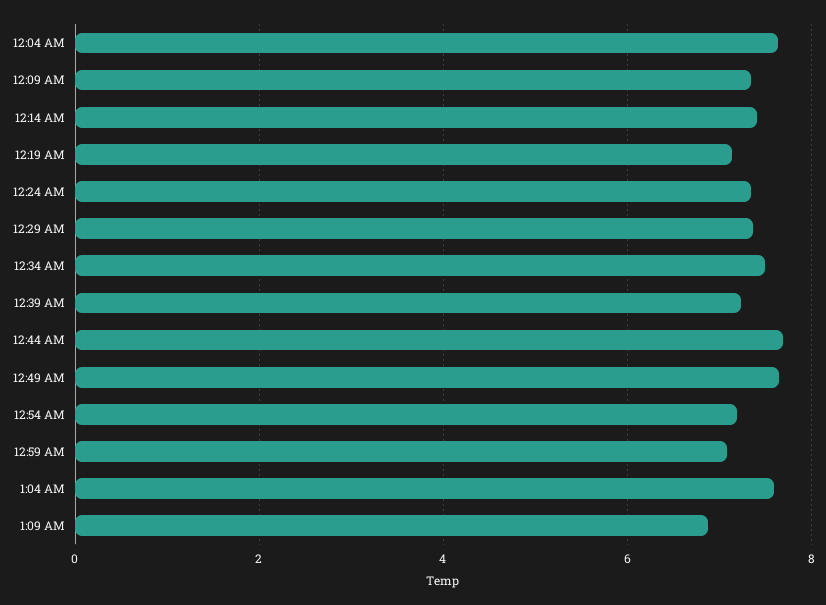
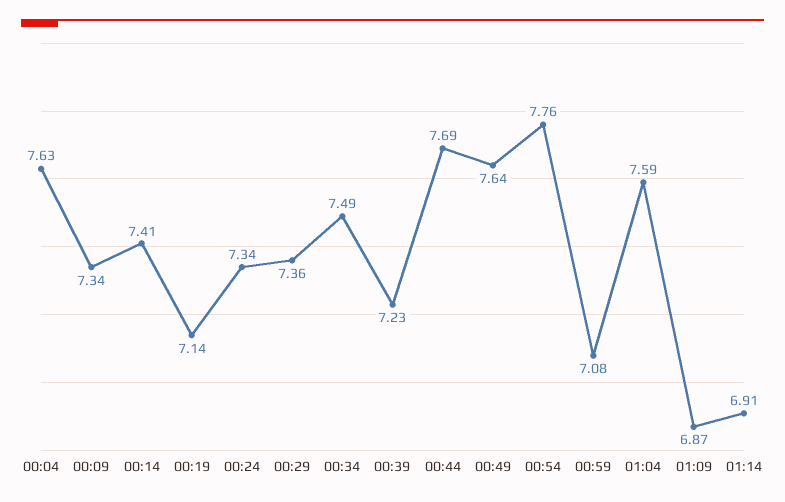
12:54 AM: 7.2 -> 7.76
01:14: none -> 6.91

